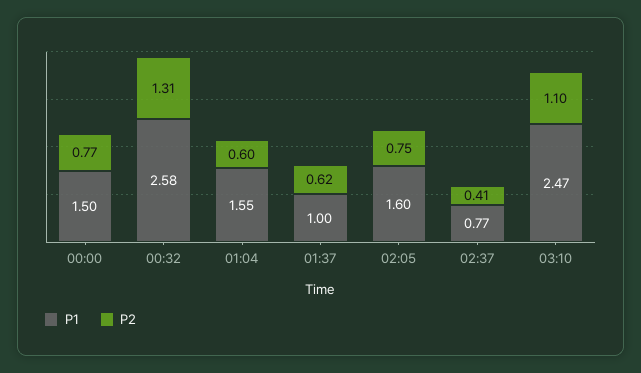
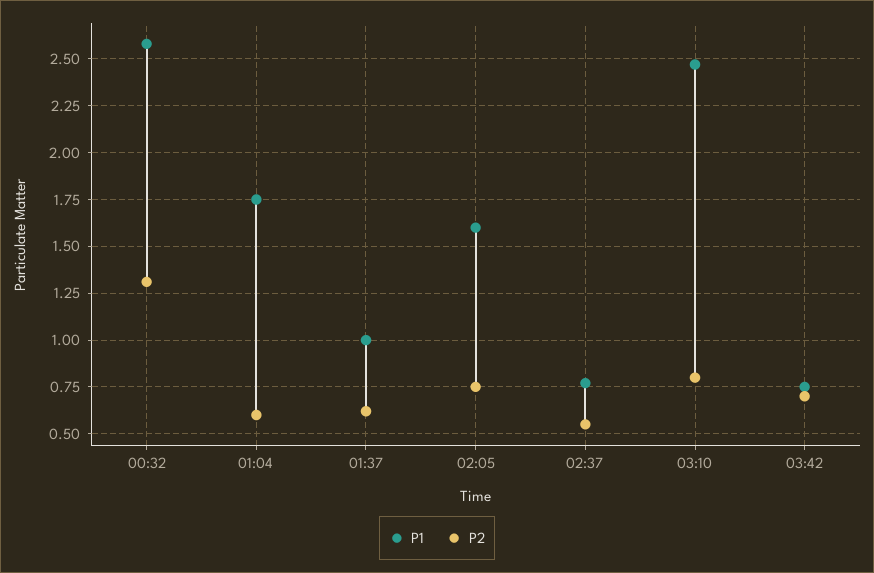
P1, 00:00: 1.5 -> none
P2, 00:00: 0.77 -> none
P1, 01:04: 1.55 -> 1.75
P2, 02:37: 0.41 -> 0.55
P2, 03:10: 1.1 -> 0.8
P1, 03:42: none -> 0.75
P2, 03:42: none -> 0.7

